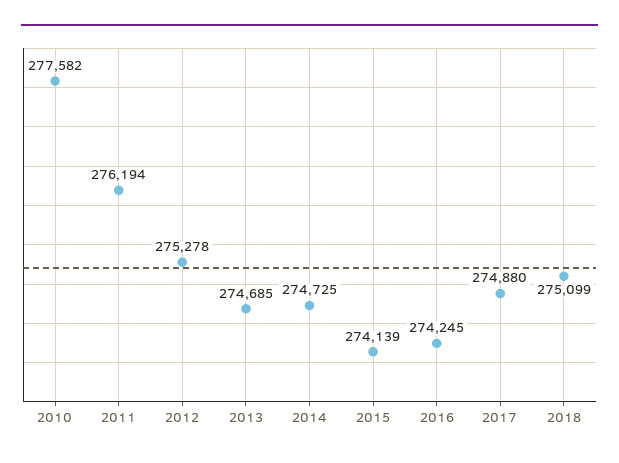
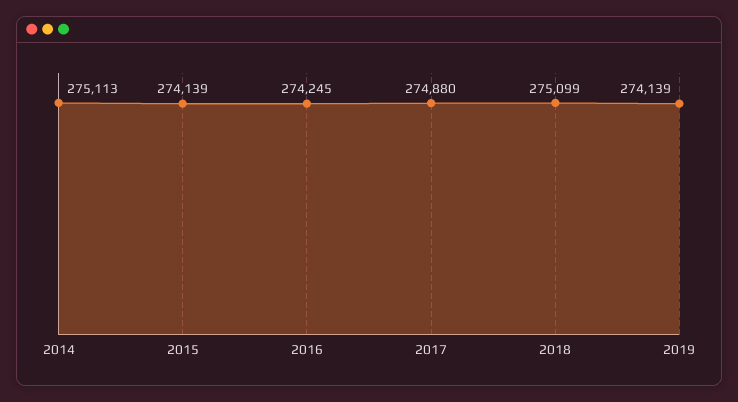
2010: 277582 -> none
2011: 276194 -> none
2012: 275278 -> none
2013: 274685 -> none
2014: 274725 -> 275113
2019: none -> 274139

